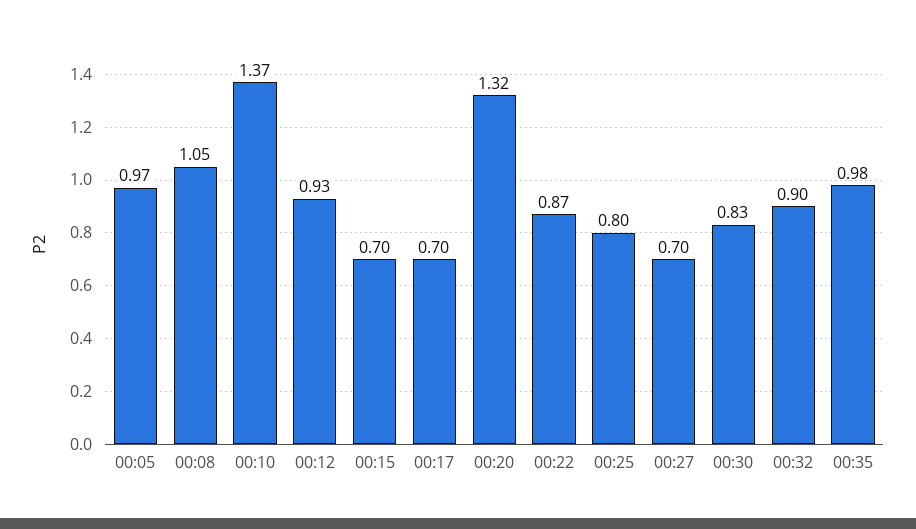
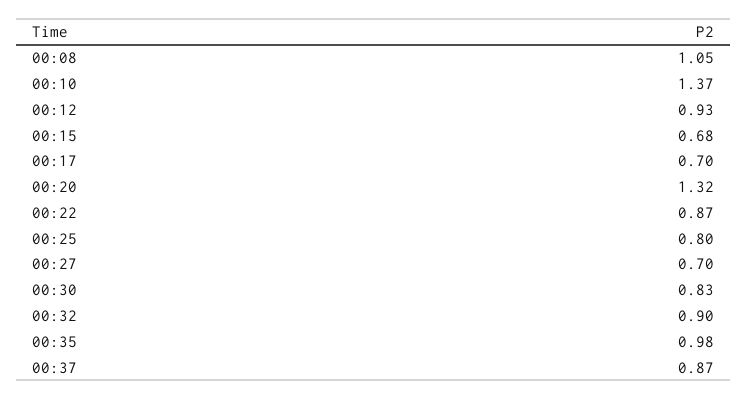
00:05: 0.97 -> none
00:15: 0.7 -> 0.68
00:37: none -> 0.87

